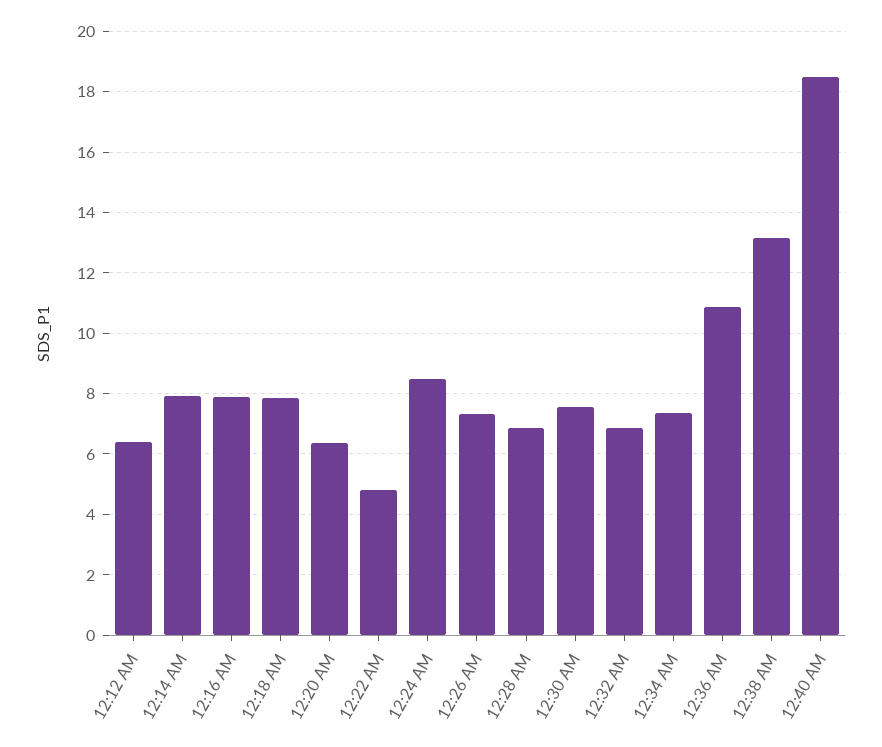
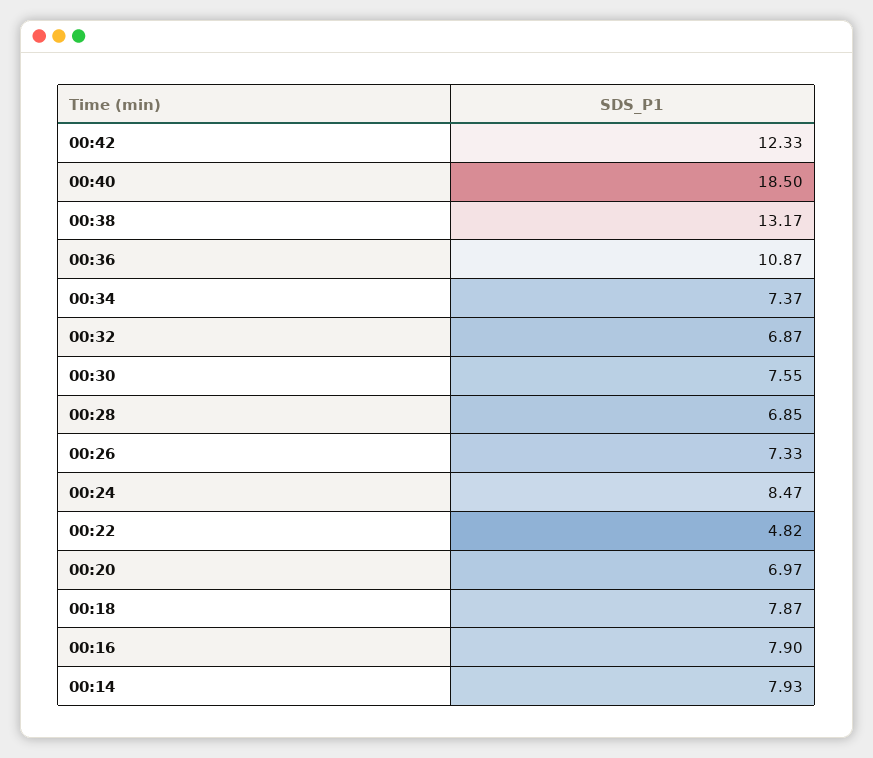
12:12 AM: 6.4 -> none
12:20 AM: 6.4 -> 6.97
00:42: none -> 12.33

